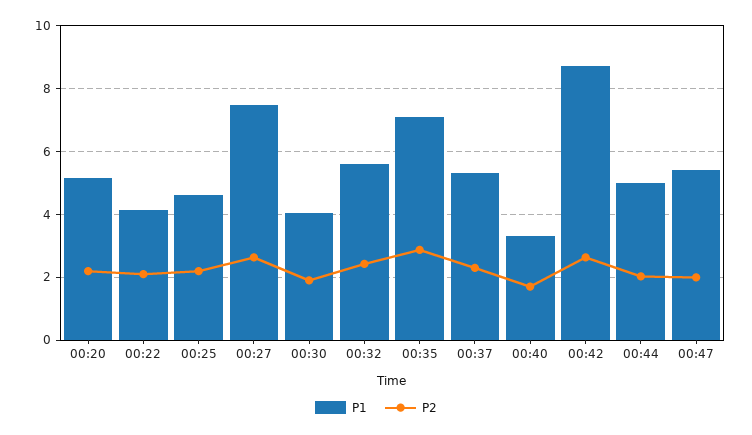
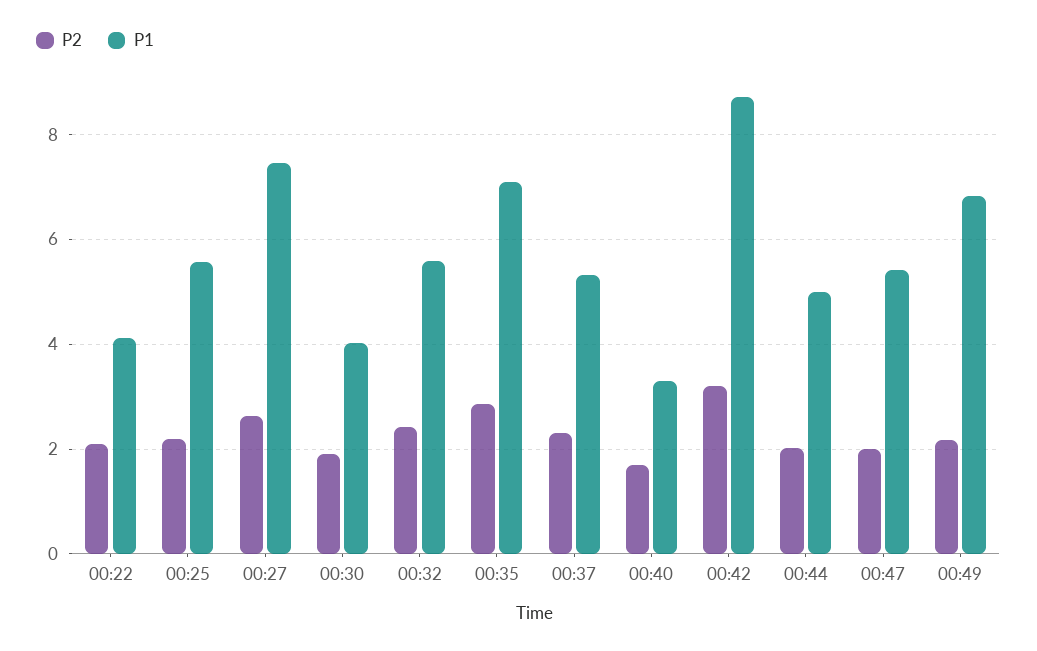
P1, 00:20: 5.2 -> none
P2, 00:20: 2.2 -> none
P1, 00:25: 4.6 -> 5.6
P2, 00:42: 2.6 -> 3.2
P2, 00:49: none -> 2.2
P1, 00:49: none -> 6.8

